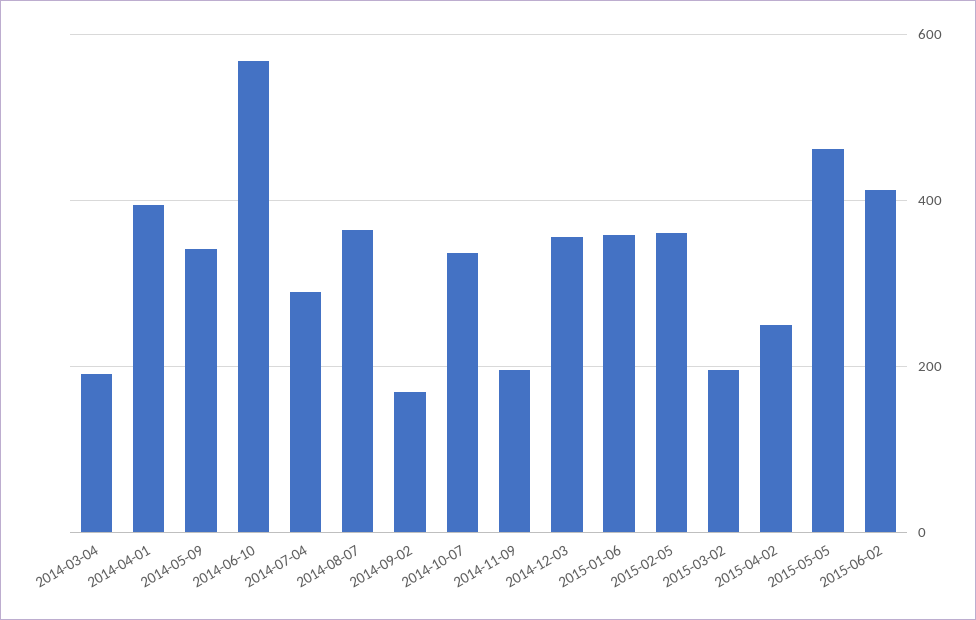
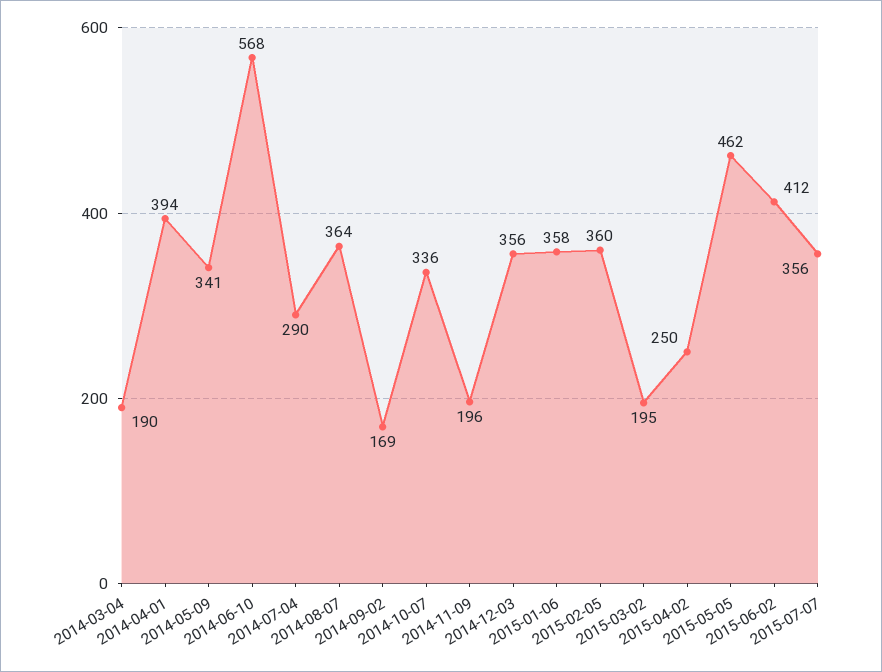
2015-07-07: none -> 356

